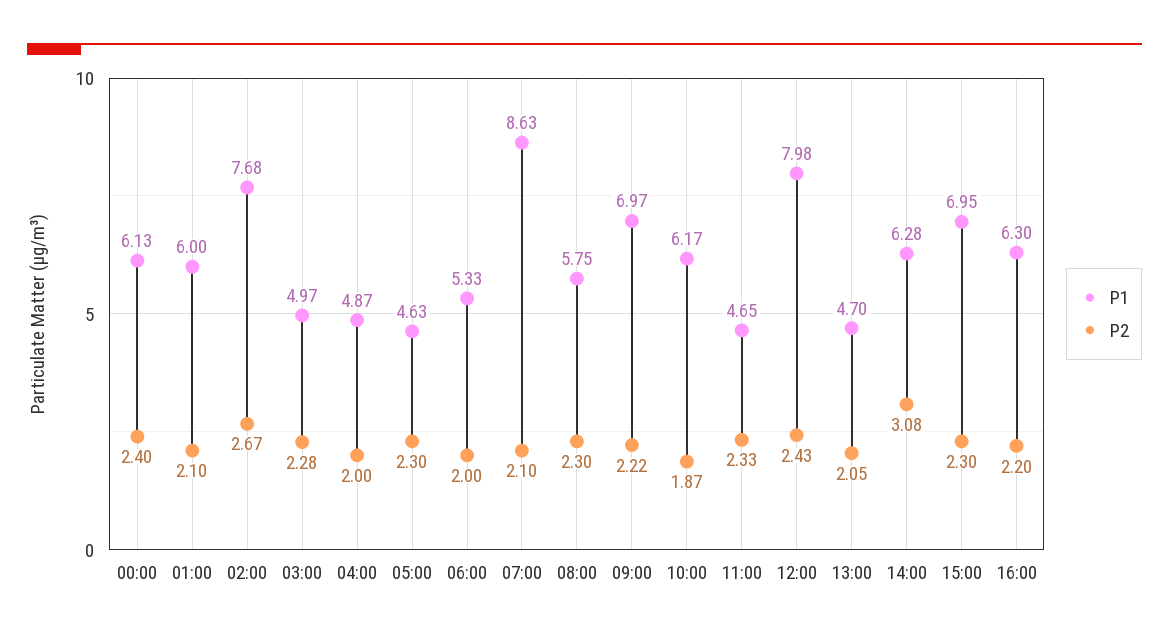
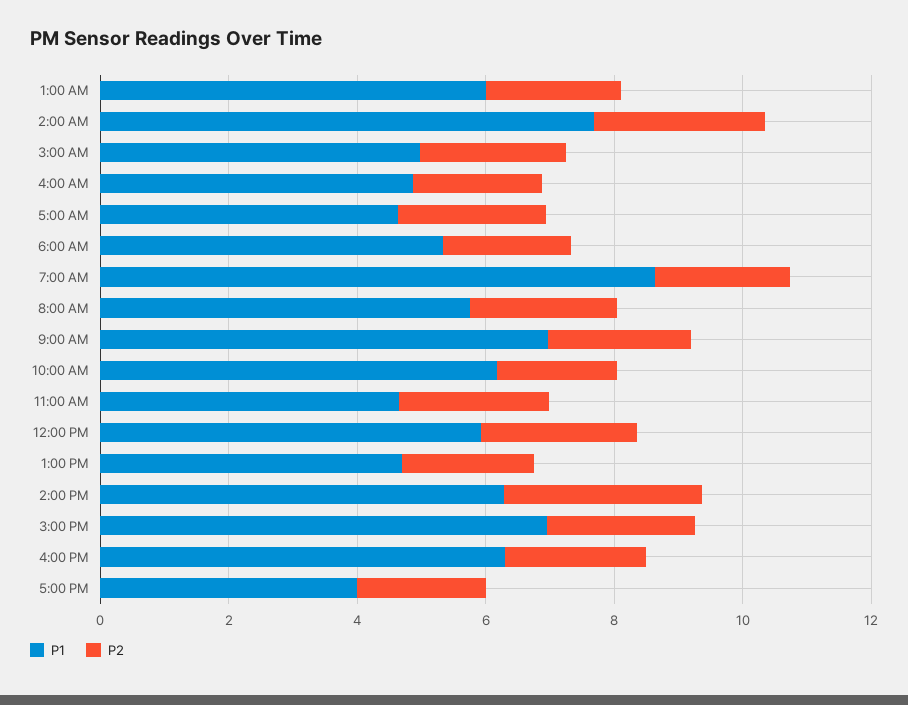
P1, 00:00: 6.13 -> none
P2, 00:00: 2.4 -> none
P1, 12:00: 7.98 -> 6
P1, 5:00 PM: none -> 4
P2, 5:00 PM: none -> 2

